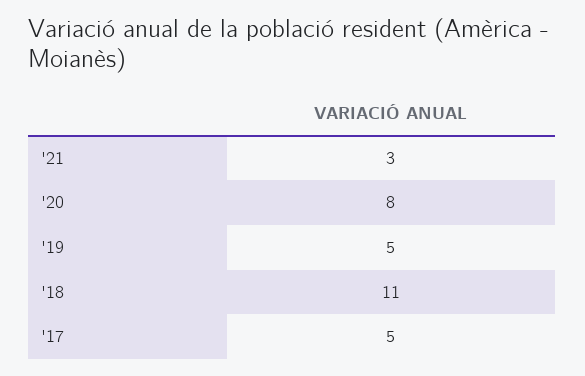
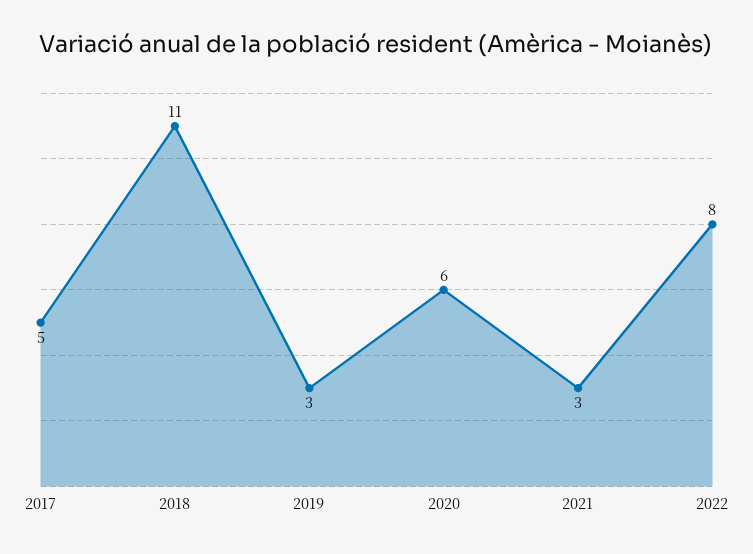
'20: 8 -> 6
'19: 5 -> 3
2022: none -> 8

